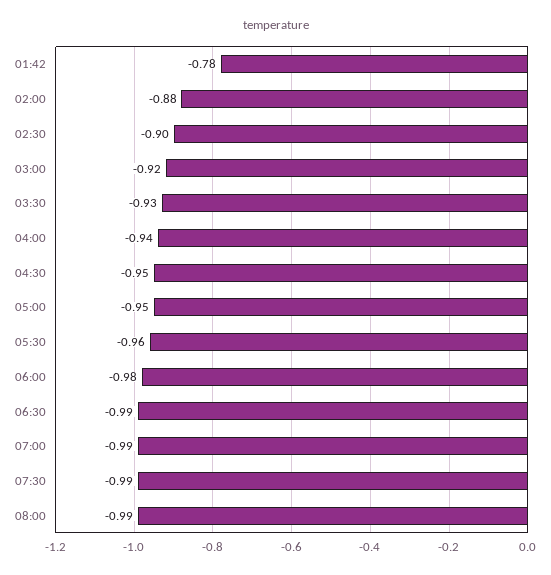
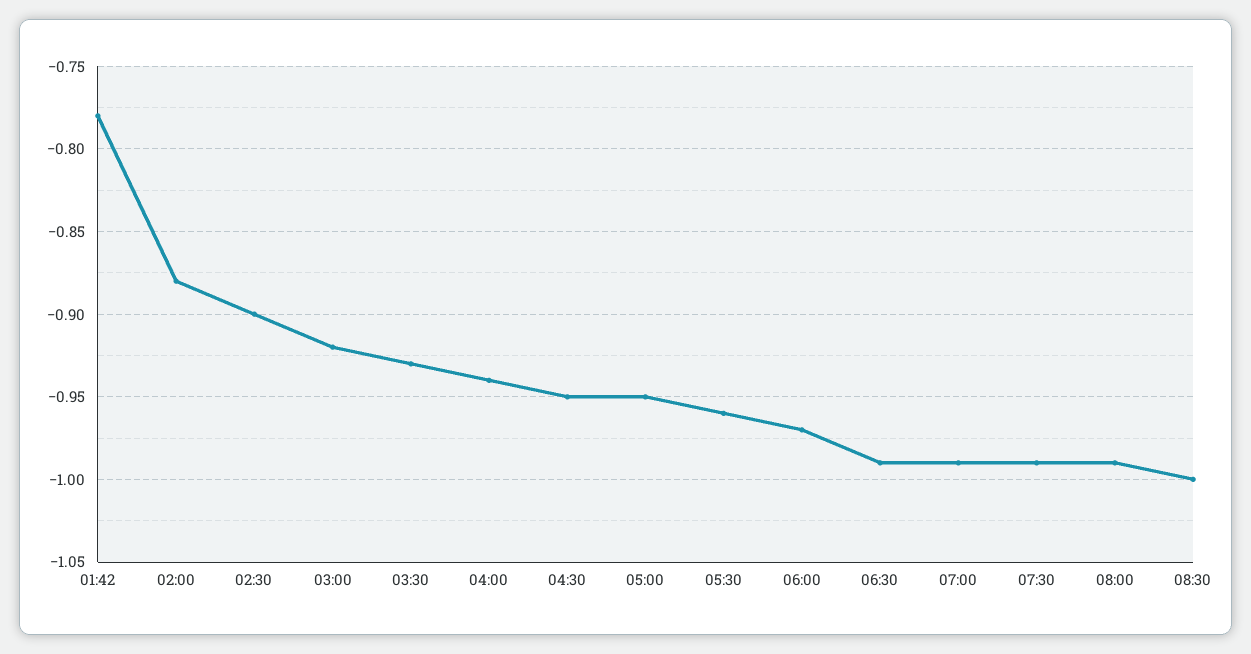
06:00: -0.98 -> -0.97
08:30: none -> -1

